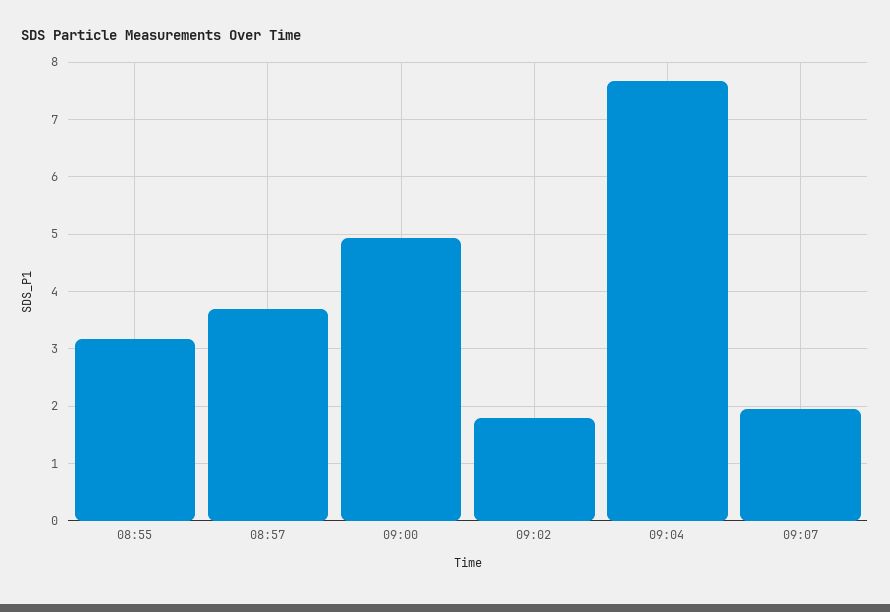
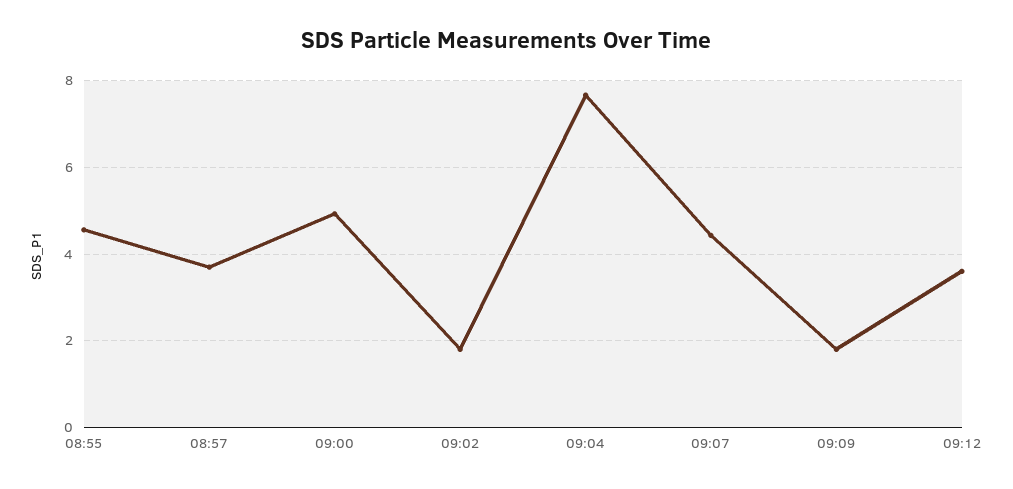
08:55: 3.2 -> 4.6
09:07: 2 -> 4.4
09:09: none -> 1.8
09:12: none -> 3.6

